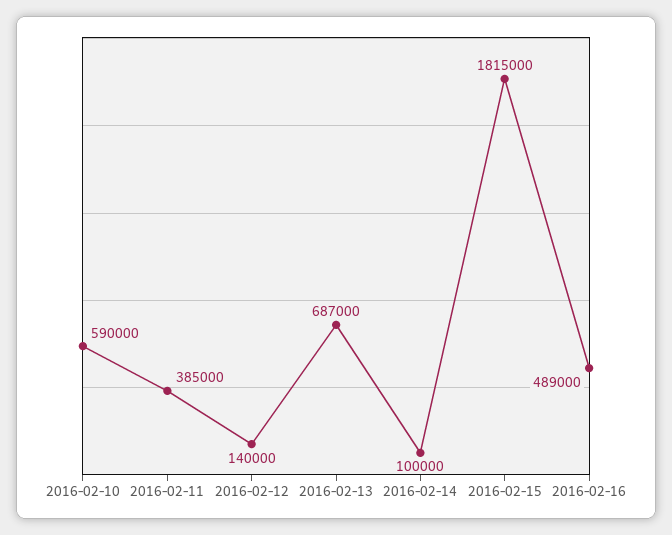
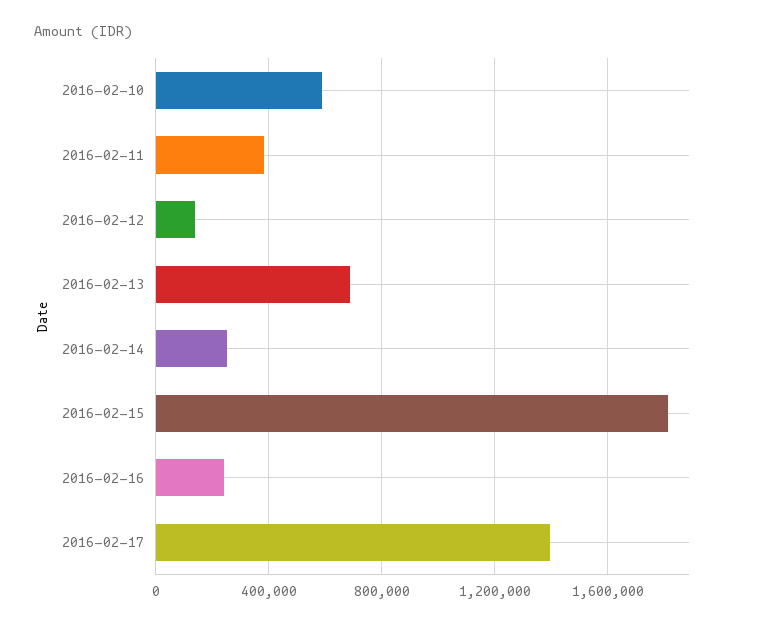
2016-02-14: 100000 -> 250000
2016-02-16: 489000 -> 250000
2016-02-17: none -> 1400000

